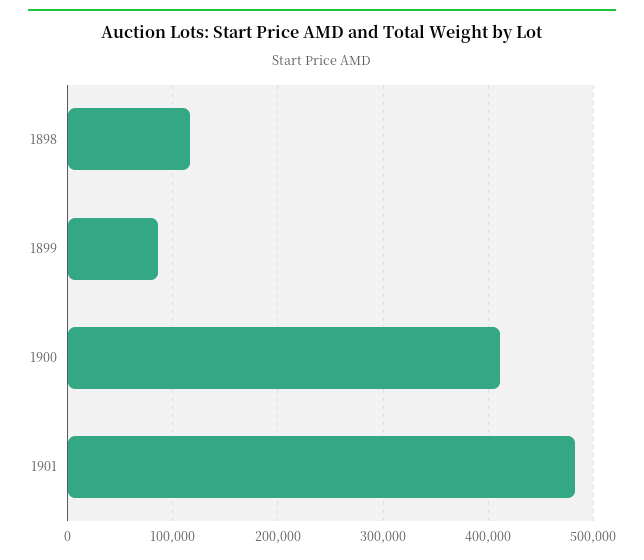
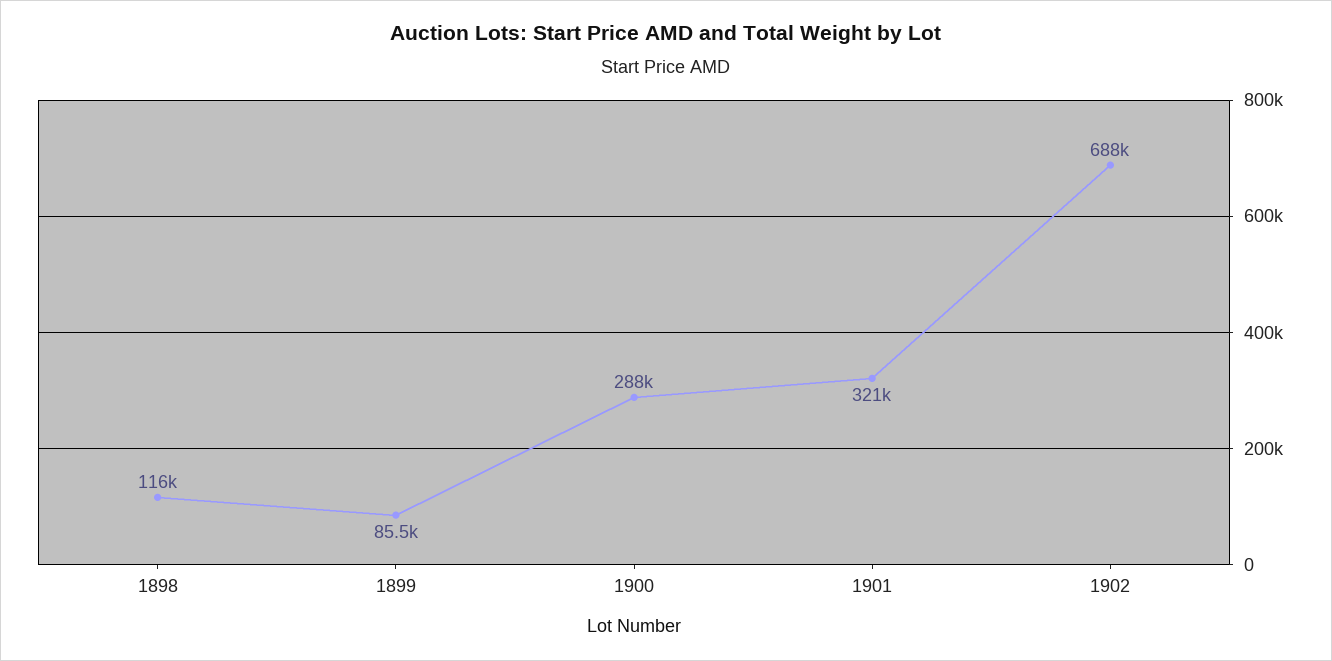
1900: 410000 -> 288000
1901: 480000 -> 321000
1902: none -> 688000

